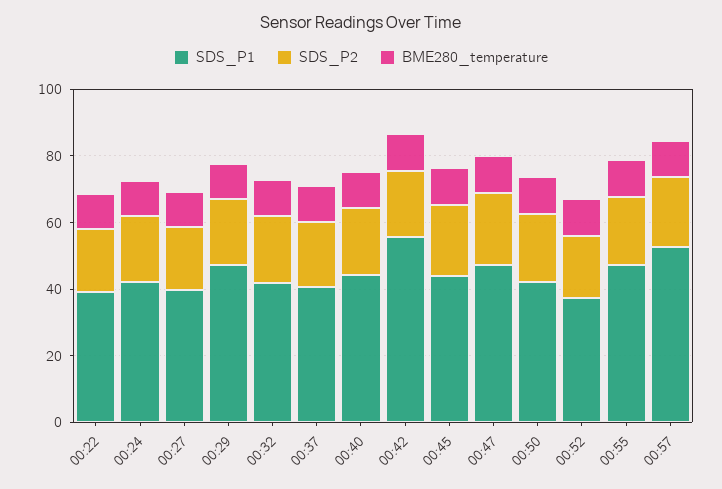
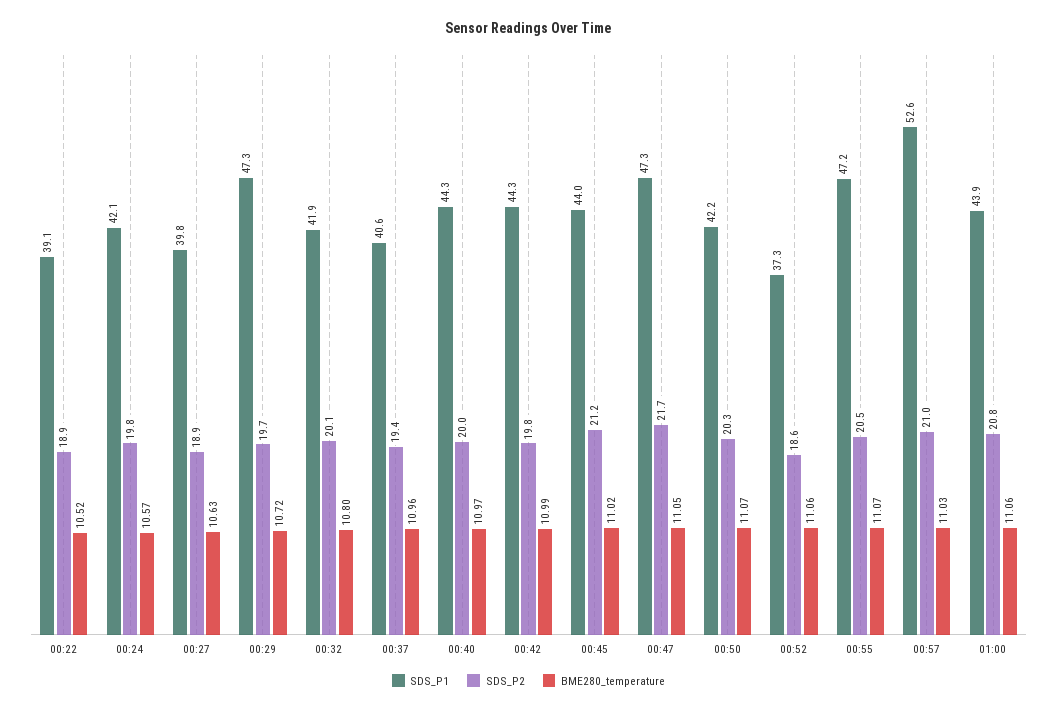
SDS_P1, 00:42: 55 -> 44.3
SDS_P1, 01:00: none -> 43.9
SDS_P2, 01:00: none -> 20.8
BME280_temperature, 01:00: none -> 11.06

